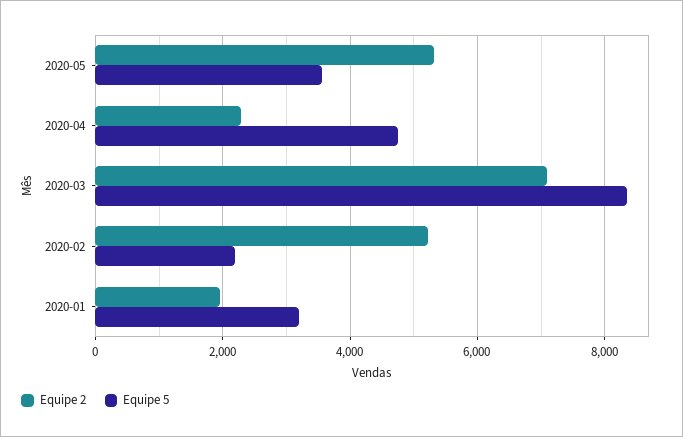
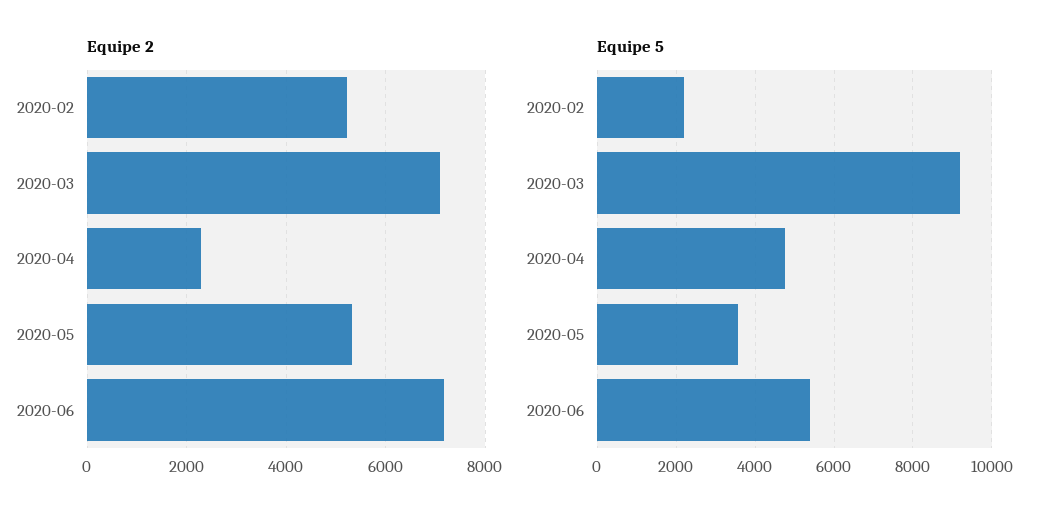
Equipe 5, 2020-03: 8400 -> 9200
Equipe 2, 2020-01: 2000 -> none
Equipe 5, 2020-01: 3200 -> none
Equipe 2, 2020-06: none -> 7200
Equipe 5, 2020-06: none -> 5400

